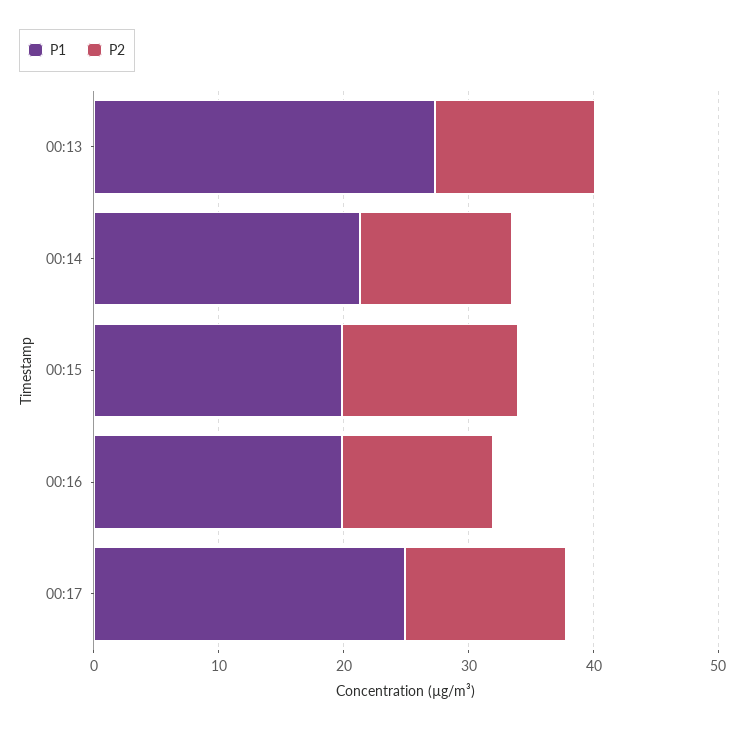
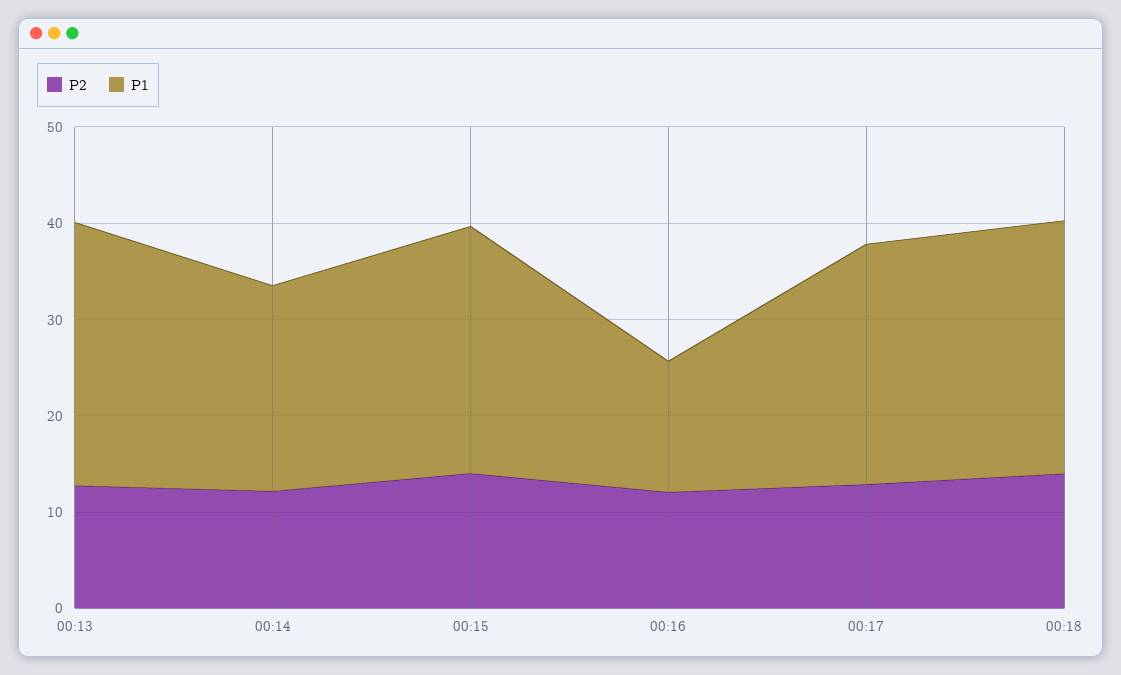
P1, 00:15: 20 -> 26
P1, 00:16: 20 -> 14
P2, 00:18: none -> 14
P1, 00:18: none -> 26

